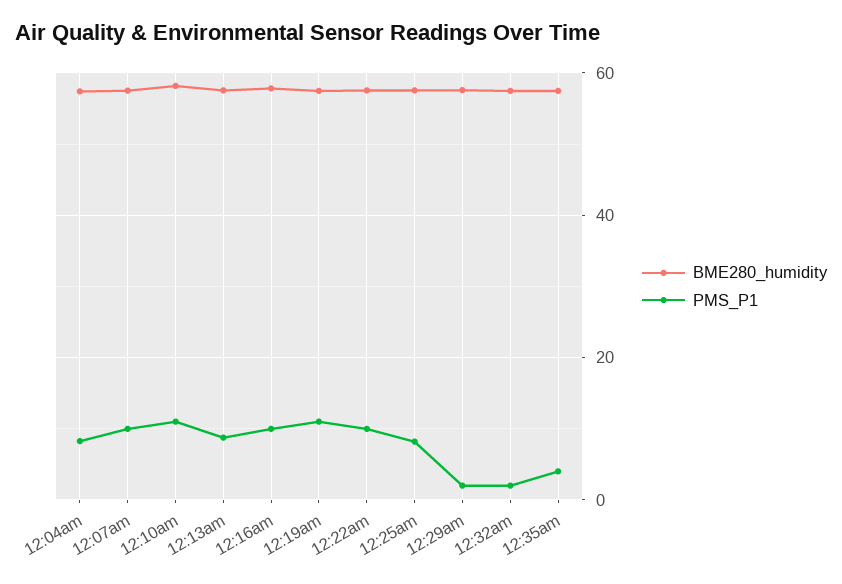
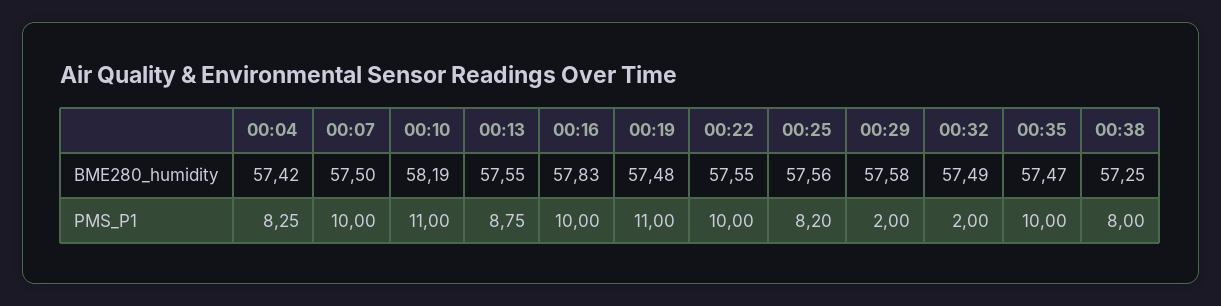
PMS_P1, 12:35am: 4 -> 10
BME280_humidity, 00:38: none -> 57.25
PMS_P1, 00:38: none -> 8

